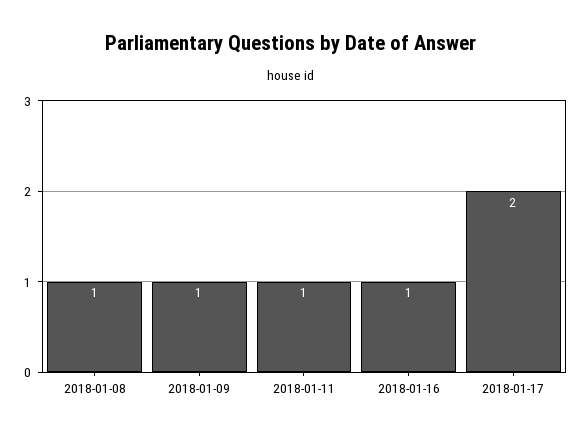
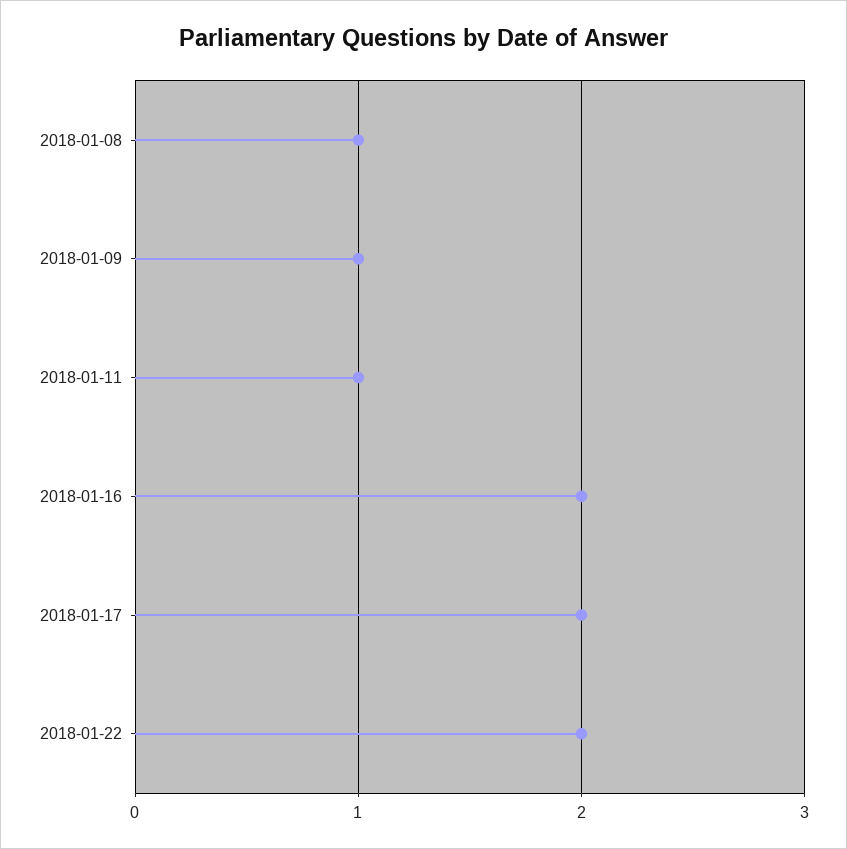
2018-01-16: 1 -> 2
2018-01-22: none -> 2

